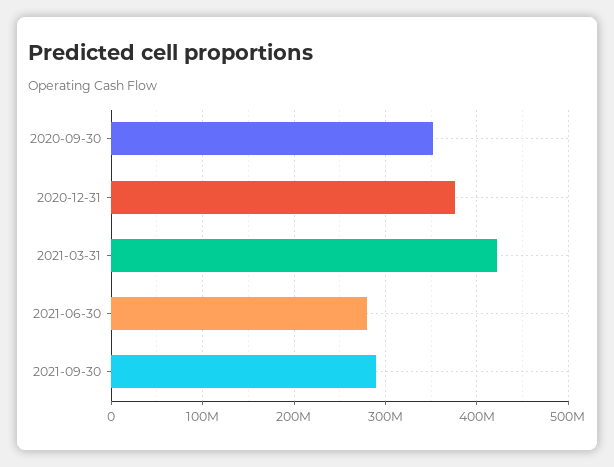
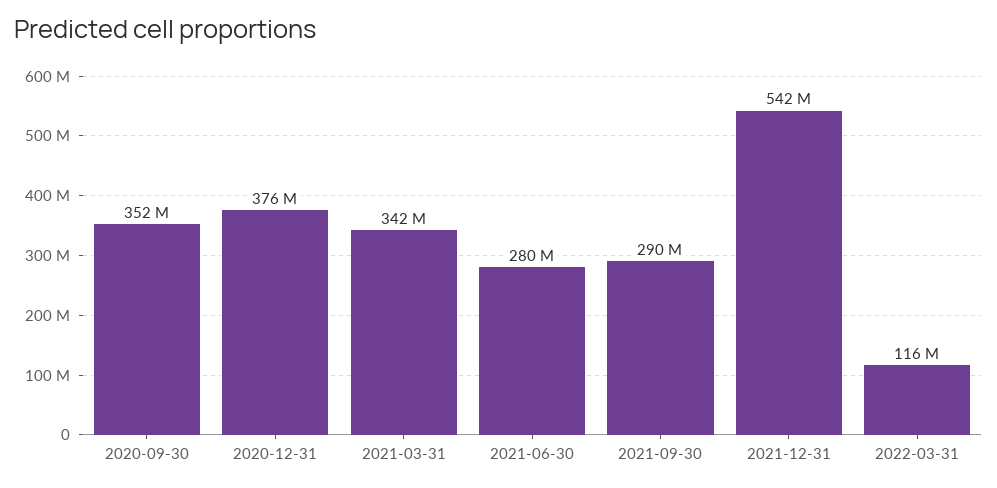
2021-03-31: 420000000 -> 342000000
2021-12-31: none -> 542000000
2022-03-31: none -> 116000000

